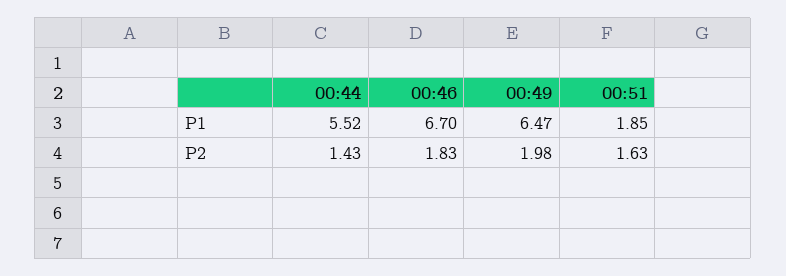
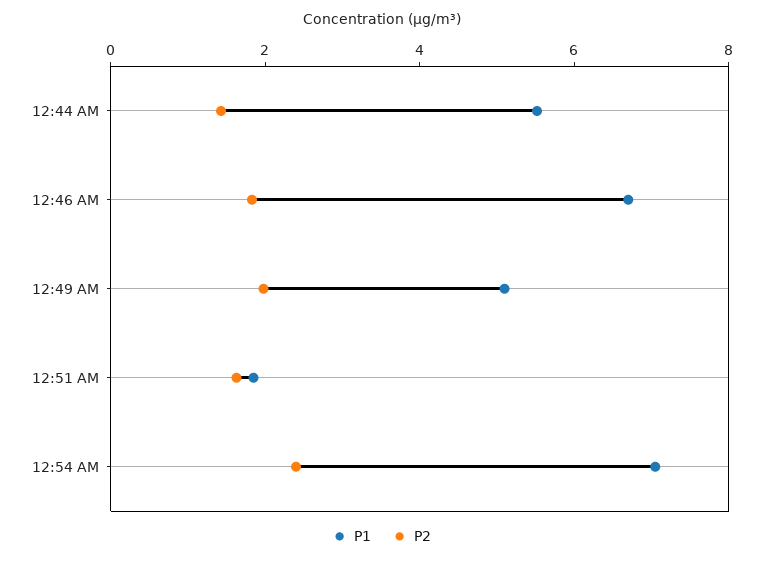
P1, 00:49: 6.47 -> 5
P1, 12:54 AM: none -> 7
P2, 12:54 AM: none -> 2.5

